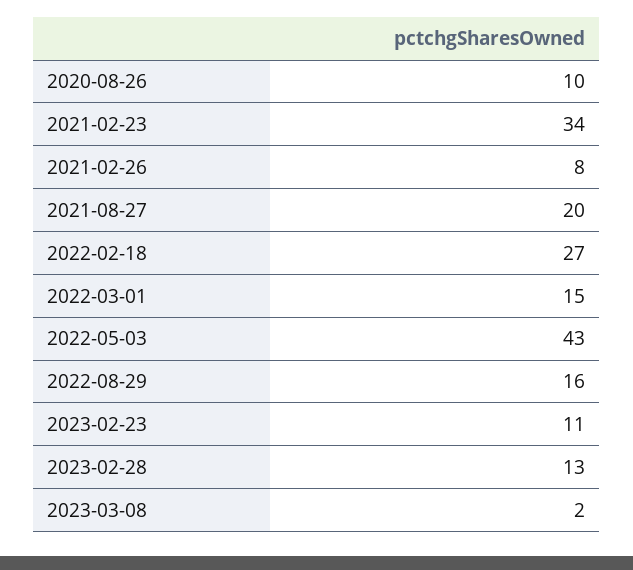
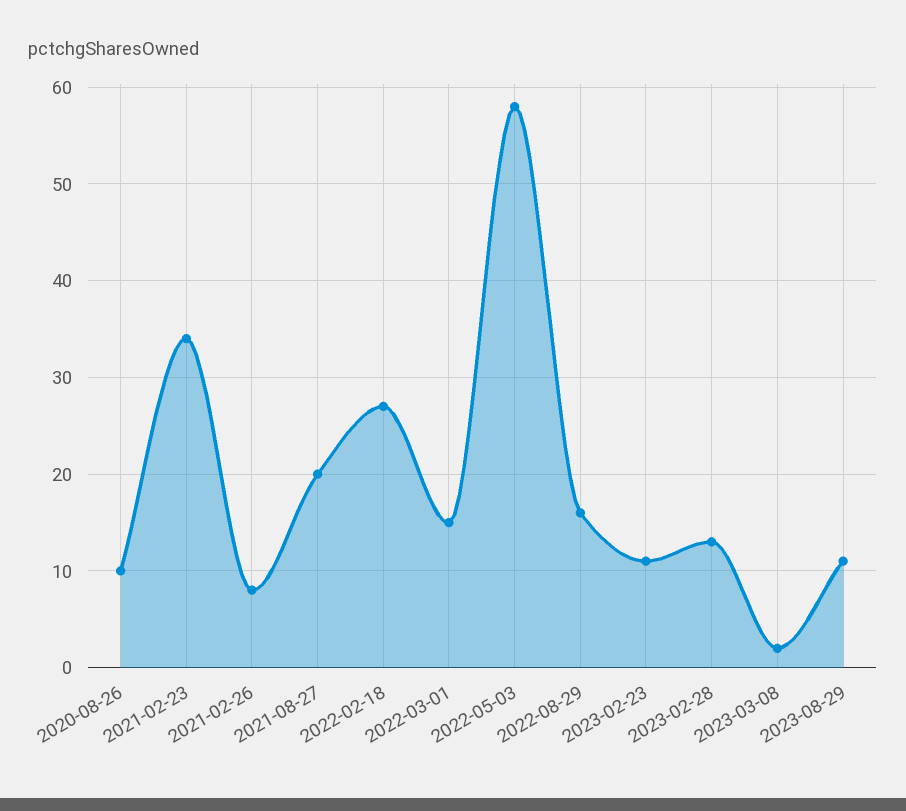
2022-05-03: 43 -> 58
2023-08-29: none -> 11

